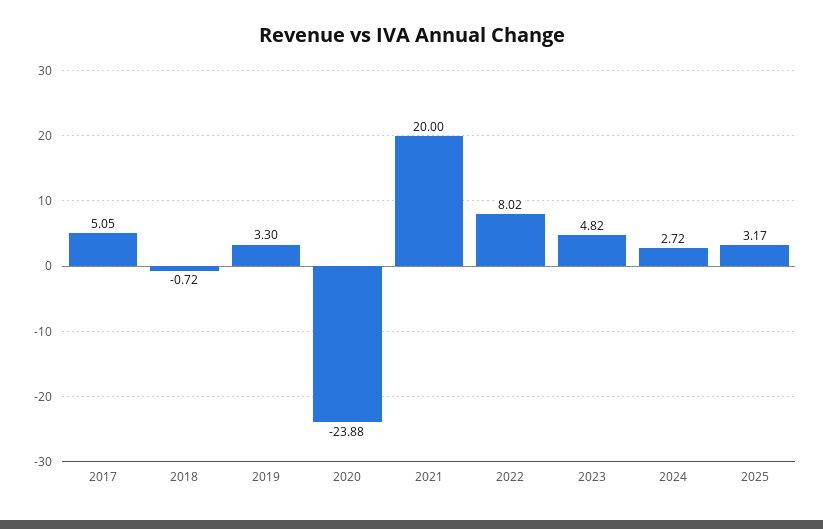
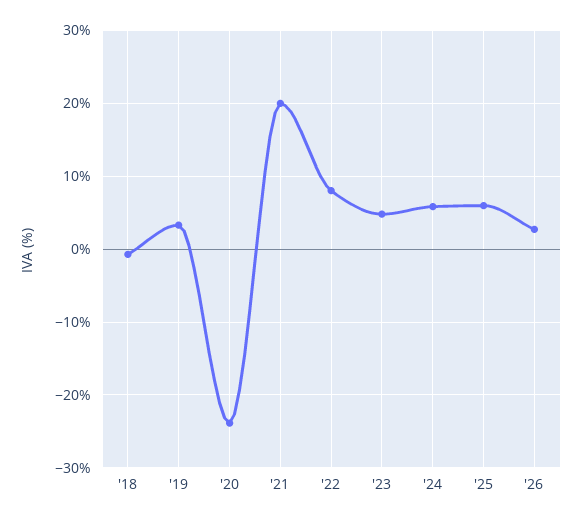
2017: 5.05 -> none
2024: 2.72 -> 6
2025: 3.17 -> 6
'26: none -> 3

